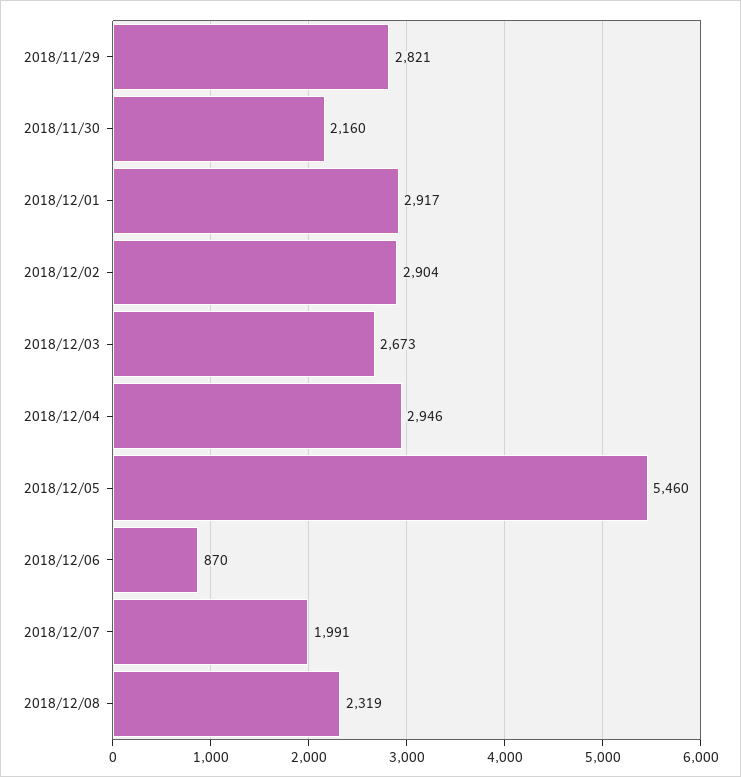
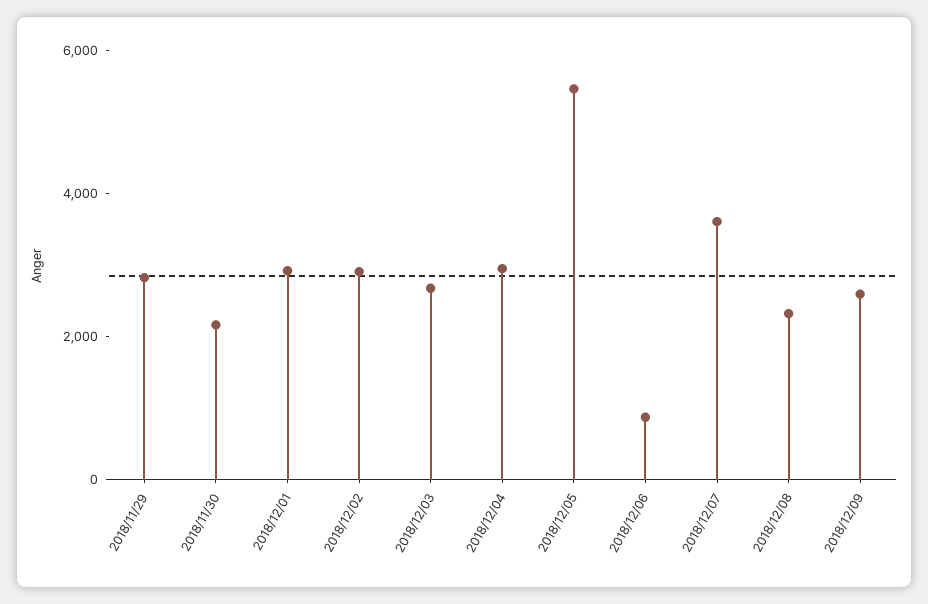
2018/12/07: 1991 -> 3500
2018/12/09: none -> 2500

